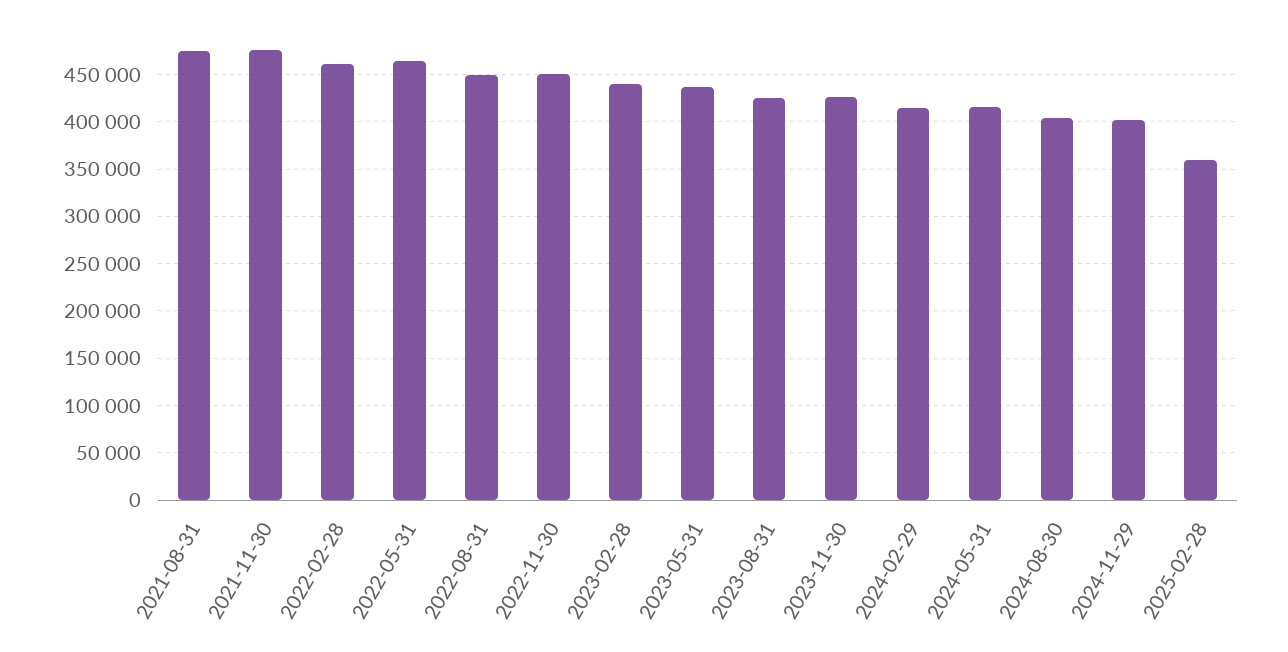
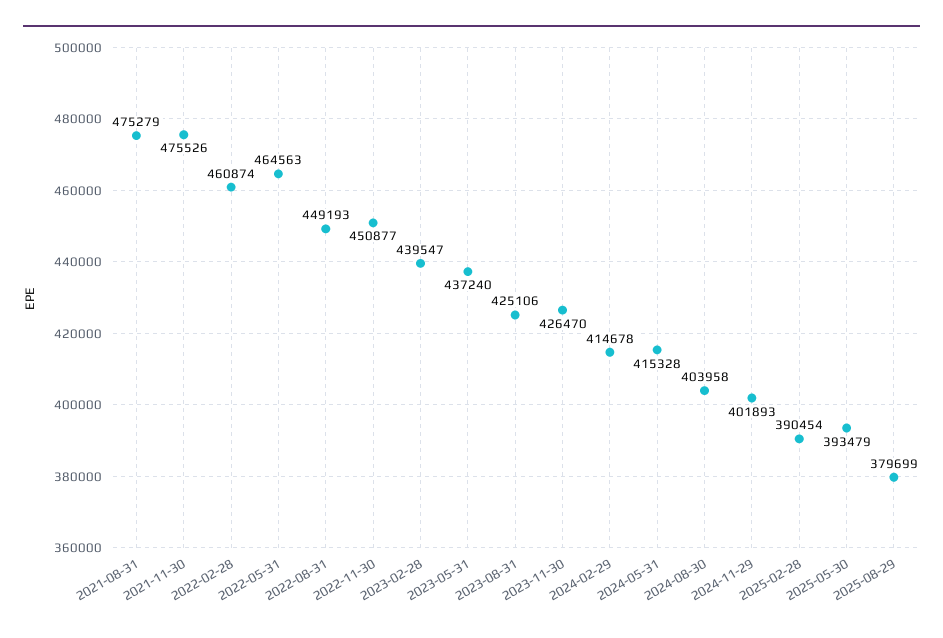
2025-02-28: 360000 -> 390454
2025-05-30: none -> 393479
2025-08-29: none -> 379699

